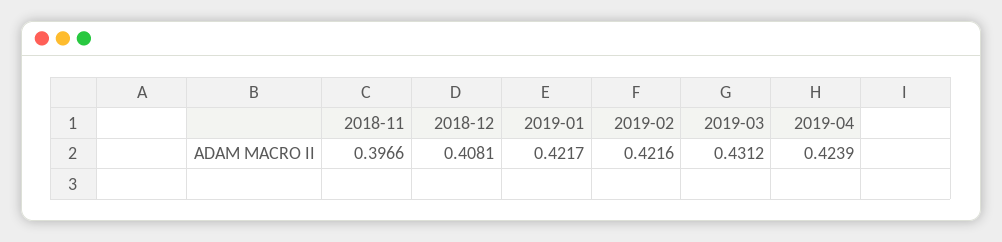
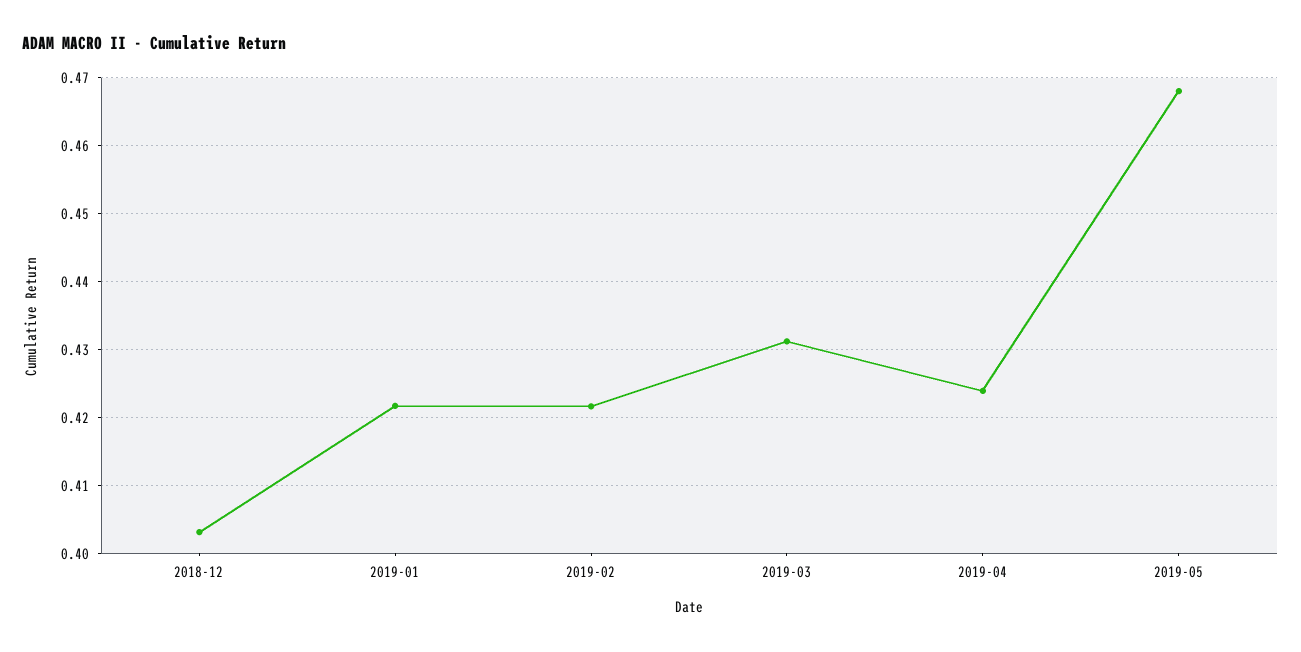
2018-11: 0.3966 -> none
2018-12: 0.4081 -> 0.403
2019-05: none -> 0.468

